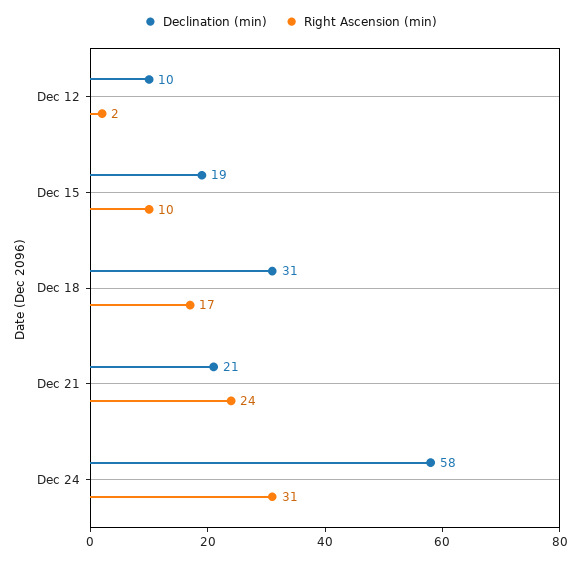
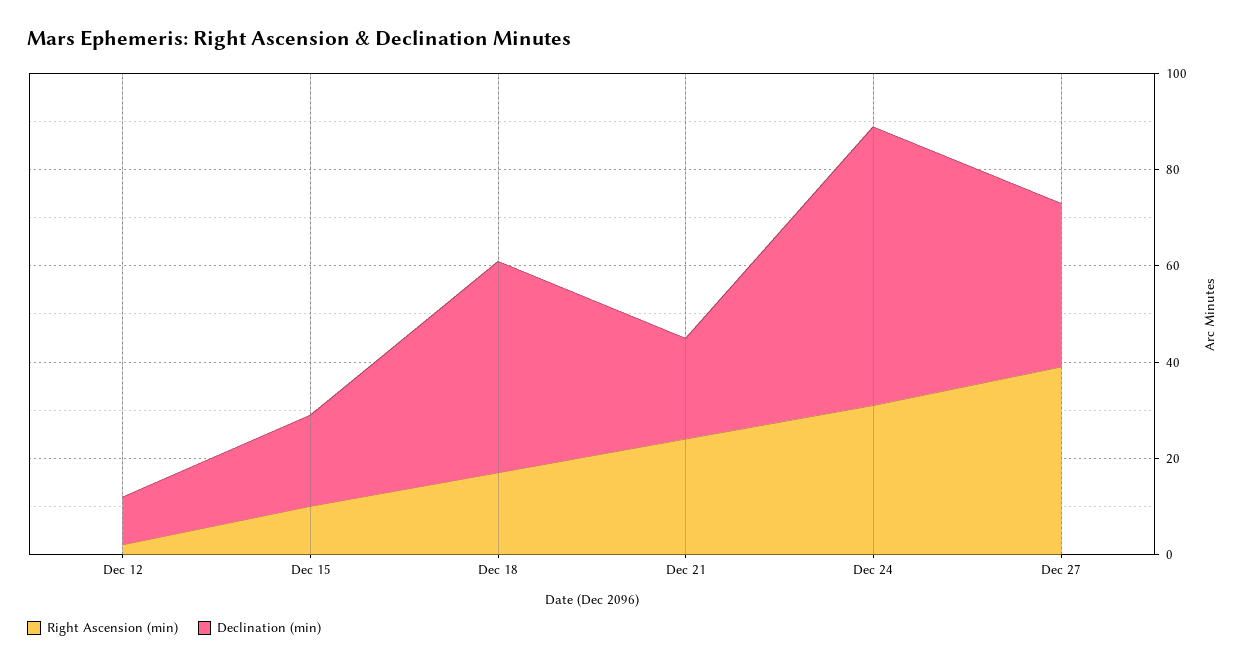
Declination (min), Dec 18: 31 -> 45
Right Ascension (min), Dec 27: none -> 40
Declination (min), Dec 27: none -> 35

